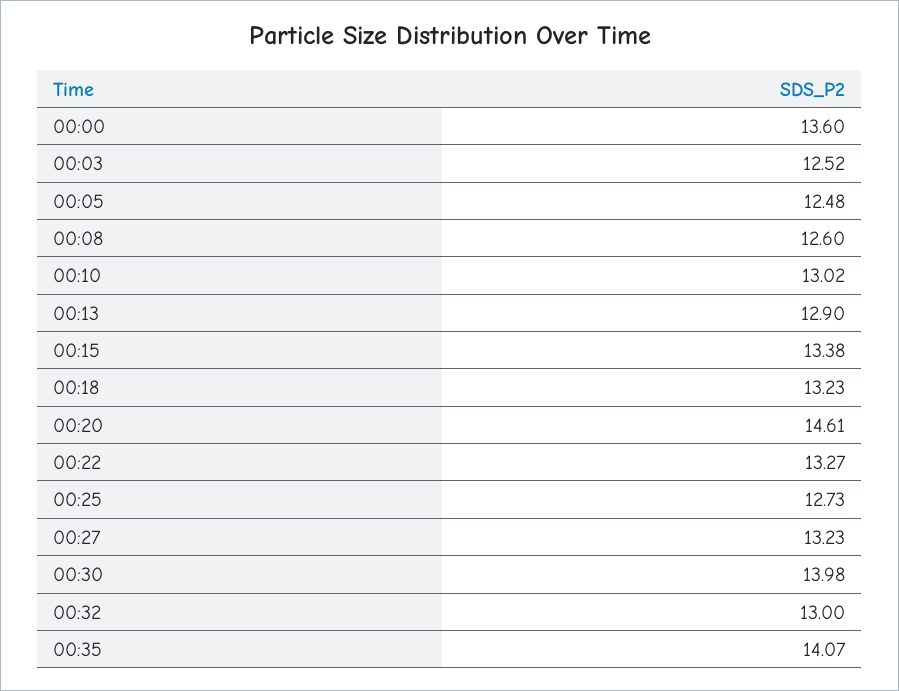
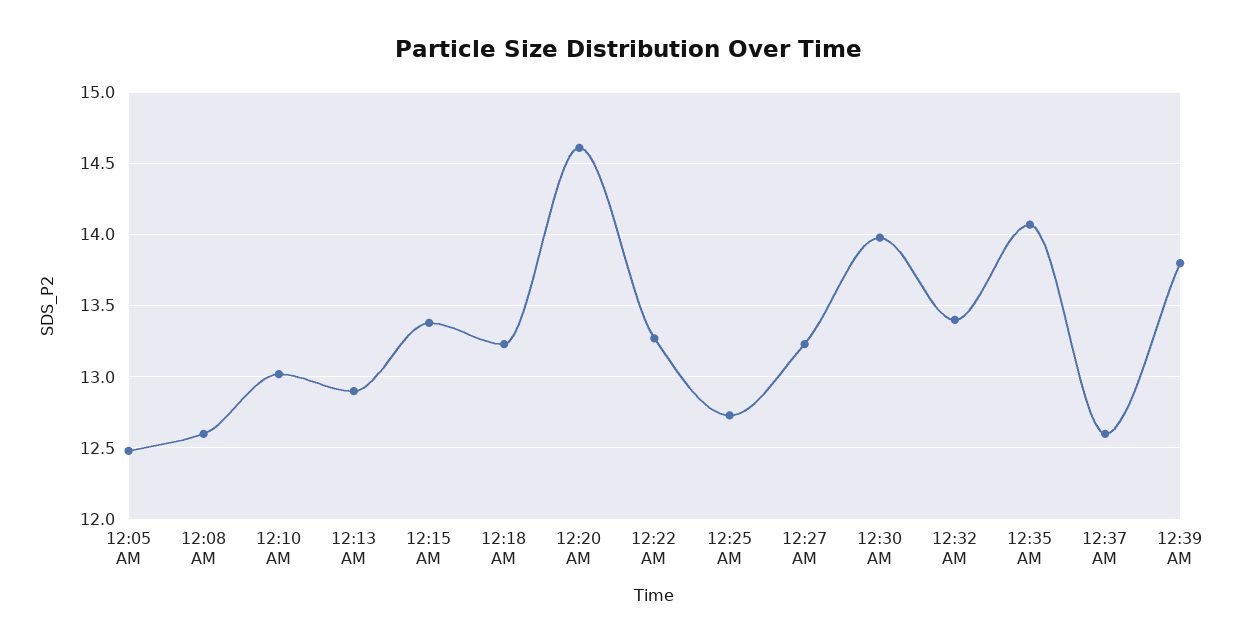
00:00: 13.6 -> none
00:03: 12.52 -> none
00:32: 13 -> 13.4
12:37 AM: none -> 12.6
12:39 AM: none -> 13.8

